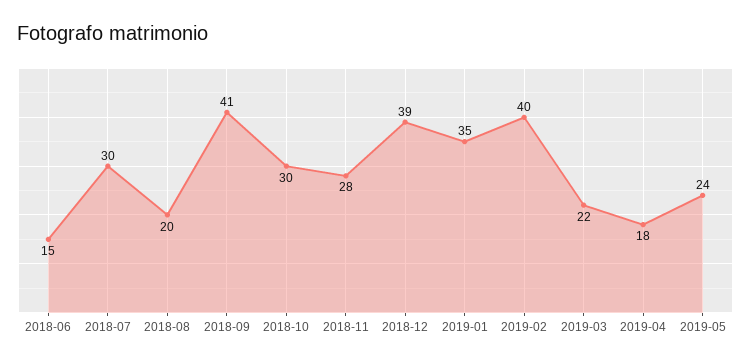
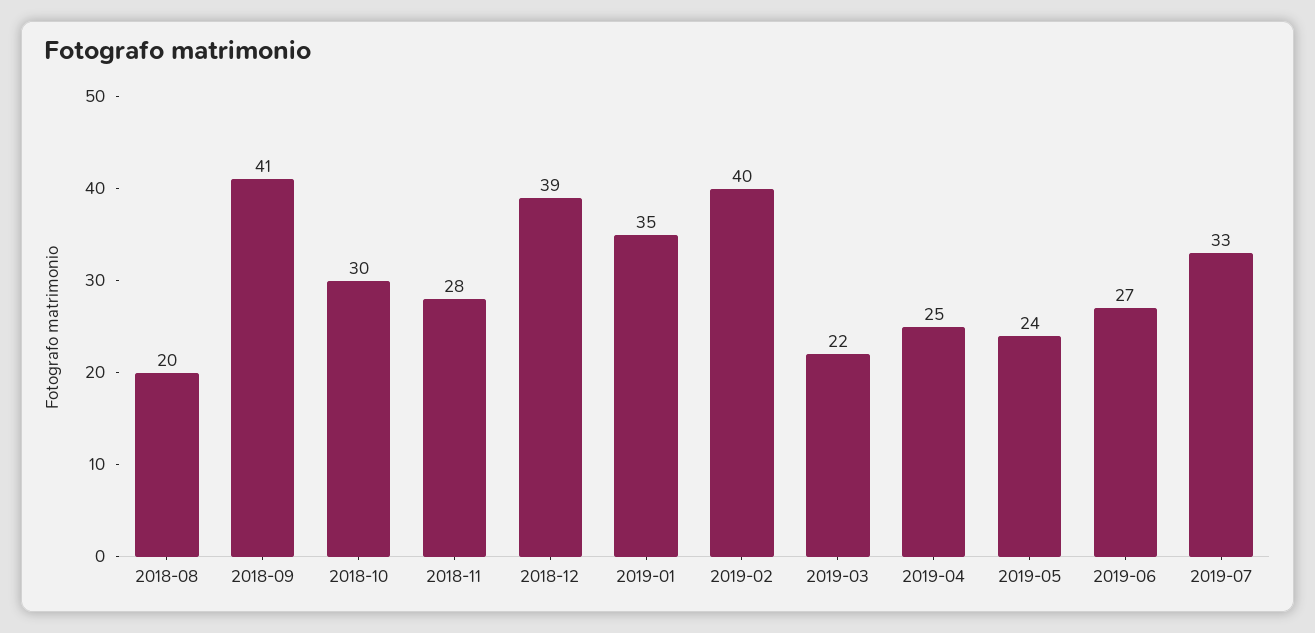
2018-06: 15 -> none
2018-07: 30 -> none
2019-04: 18 -> 25
2019-06: none -> 27
2019-07: none -> 33

